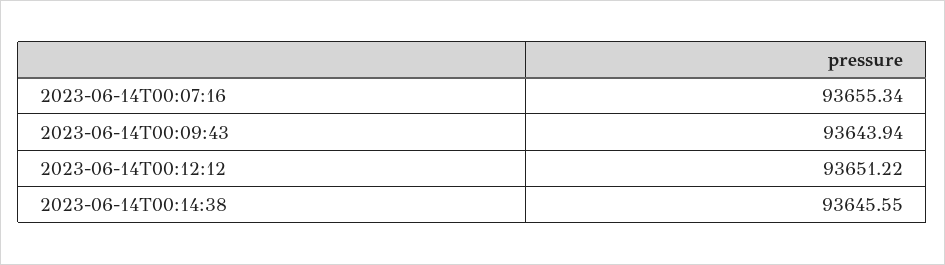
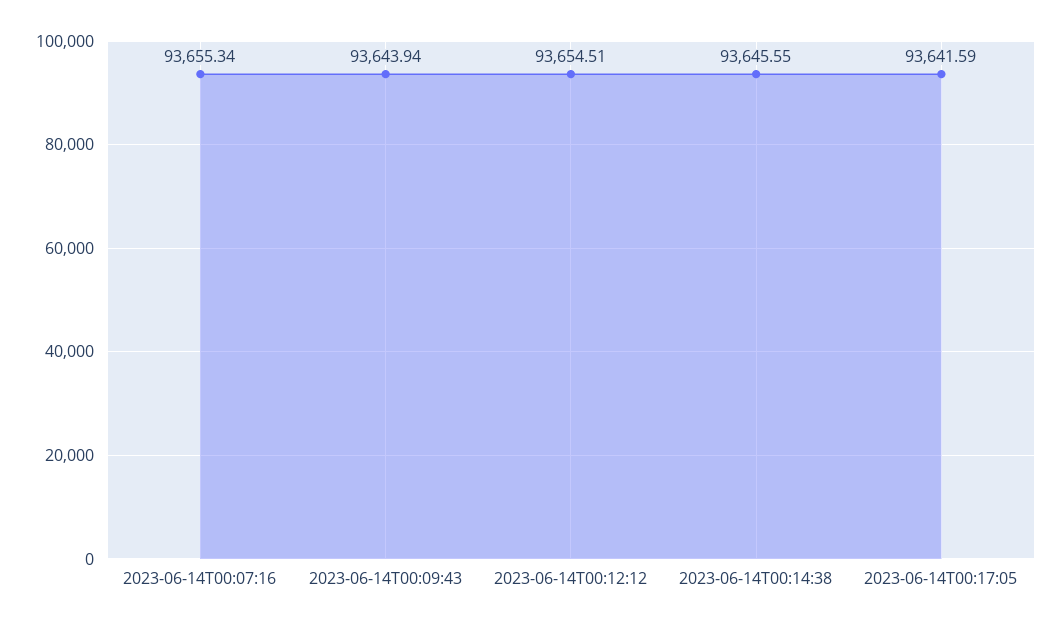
2023-06-14T00:12:12: 93651.22 -> 93654.51
2023-06-14T00:17:05: none -> 93641.59

